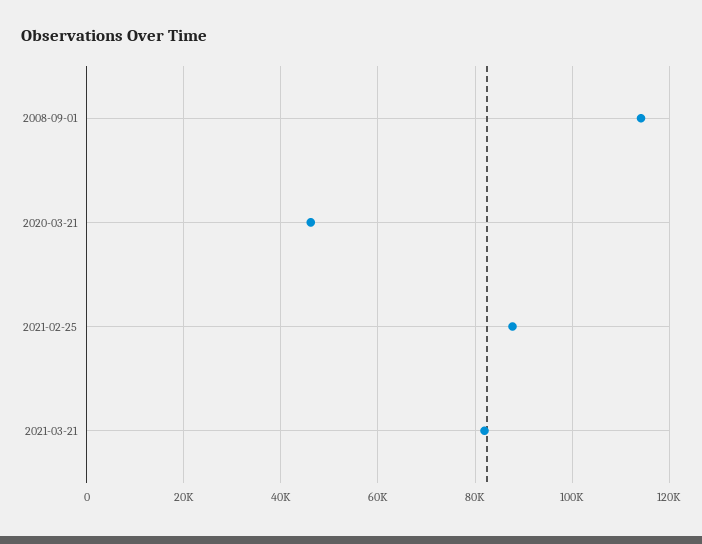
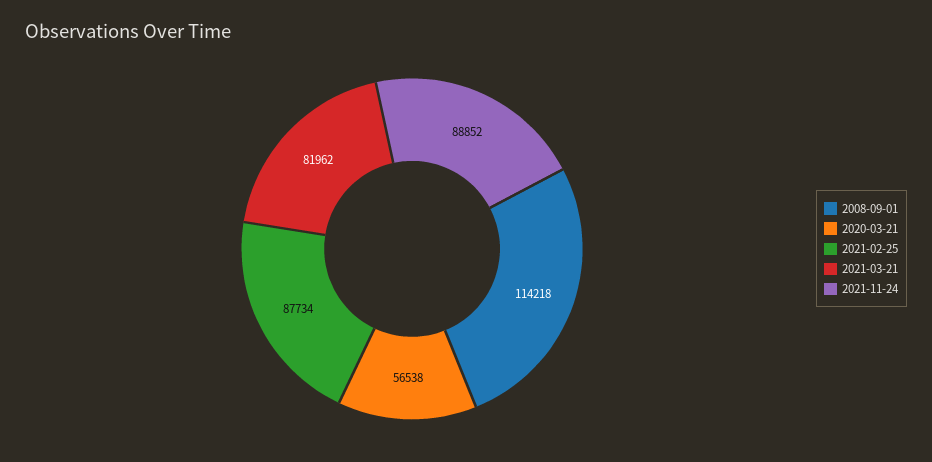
2020-03-21: 46000 -> 56538
2021-11-24: none -> 88852

